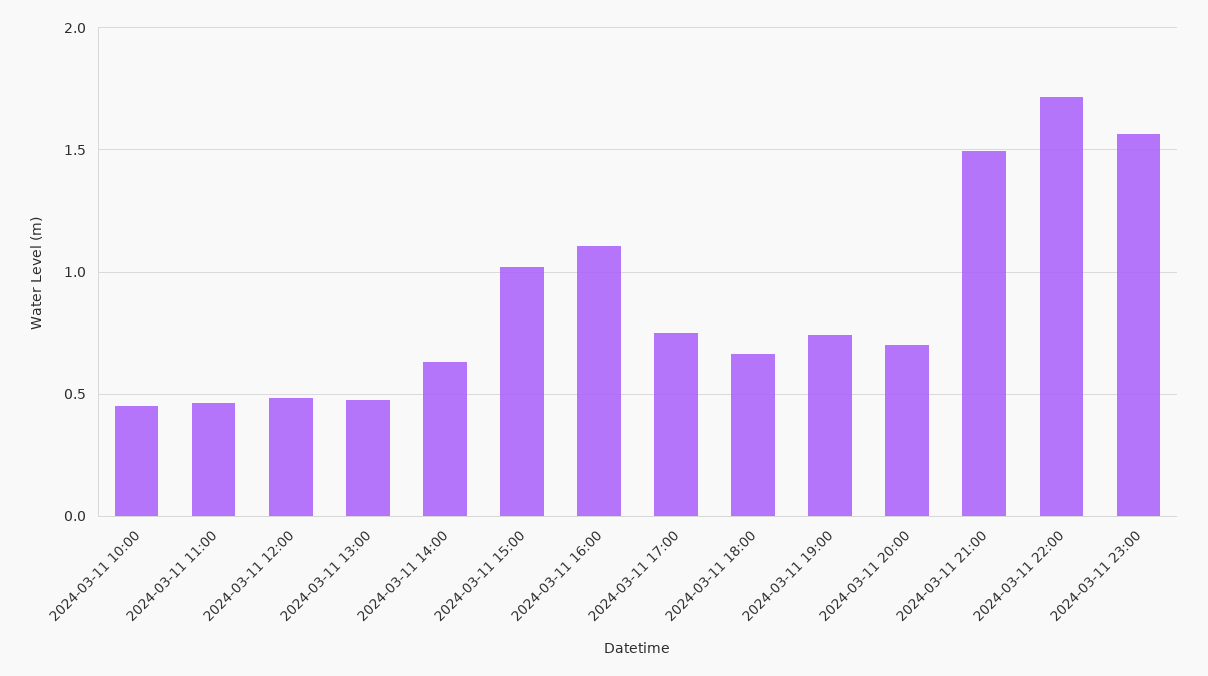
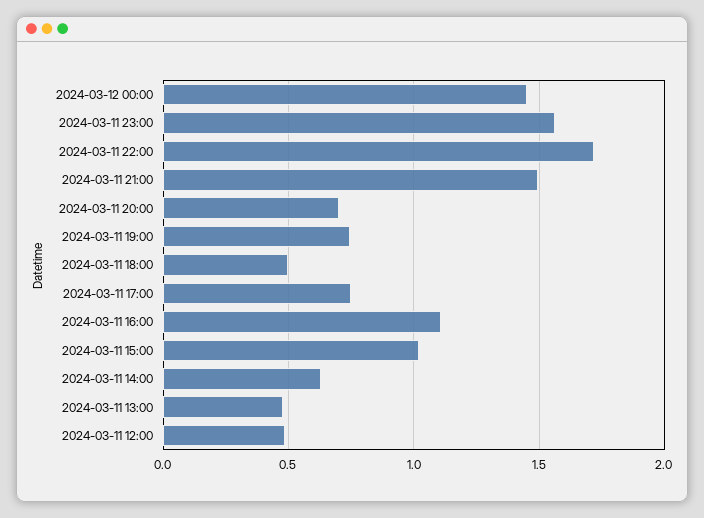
2024-03-11 10:00: 0.45 -> none
2024-03-11 11:00: 0.45 -> none
2024-03-11 18:00: 0.65 -> 0.5
2024-03-12 00:00: none -> 1.45

